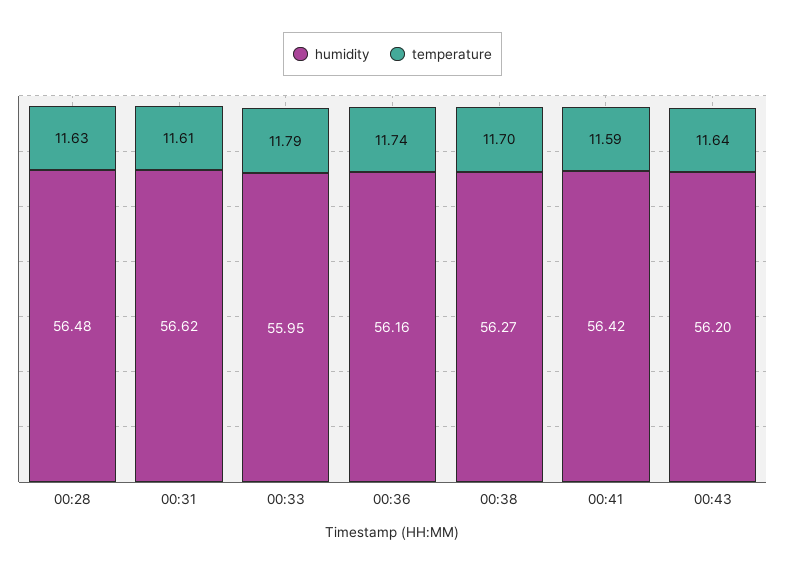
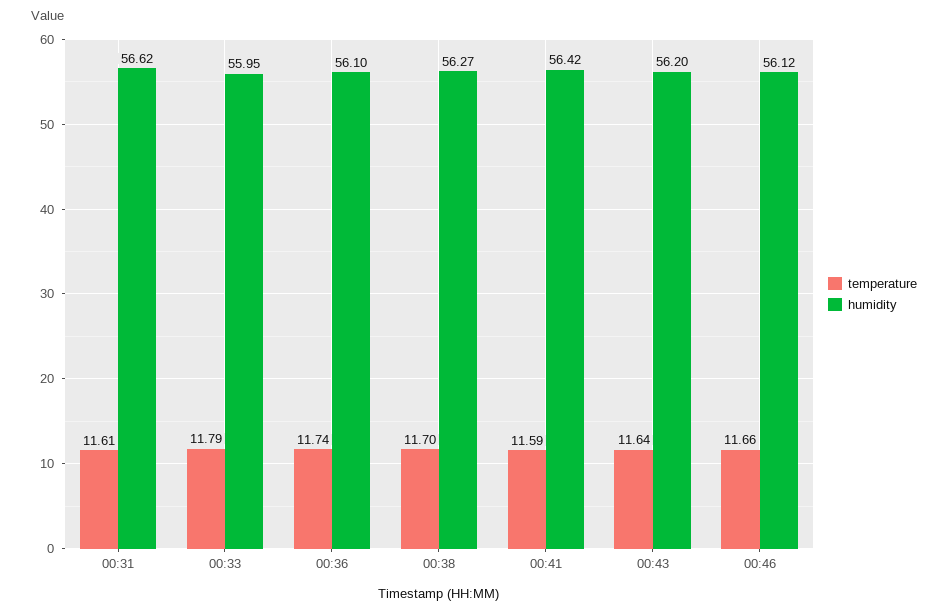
humidity, 00:28: 56.48 -> none
temperature, 00:28: 11.63 -> none
humidity, 00:36: 56.16 -> 56.1
temperature, 00:46: none -> 11.66
humidity, 00:46: none -> 56.12

